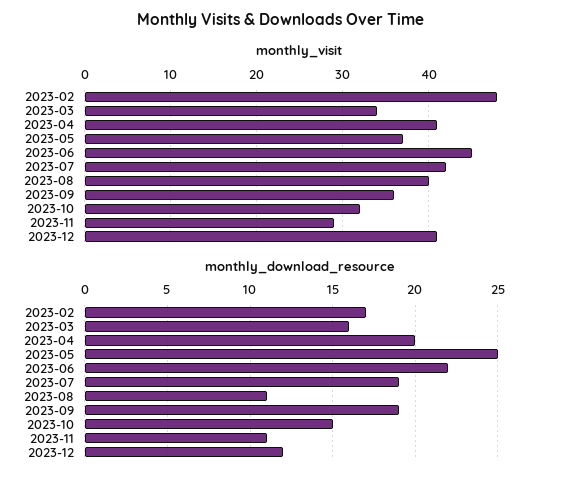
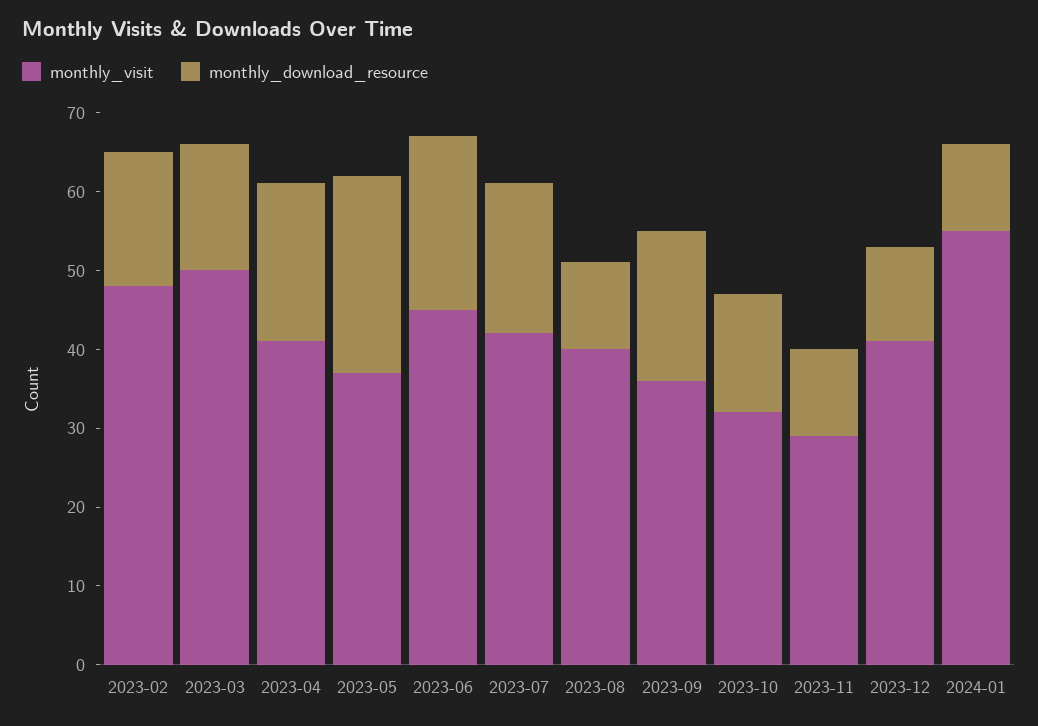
monthly_visit, 2023-03: 34 -> 50
monthly_visit, 2024-01: none -> 55
monthly_download_resource, 2024-01: none -> 10

